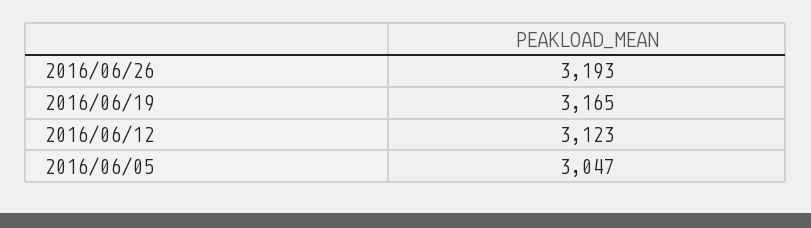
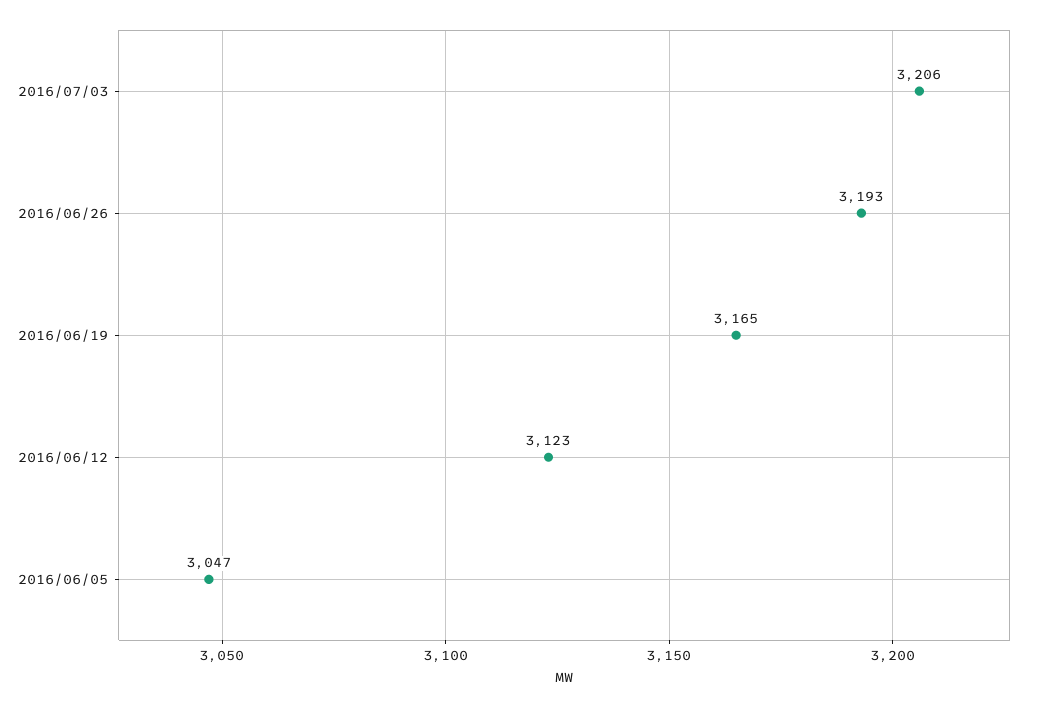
2016/07/03: none -> 3206

